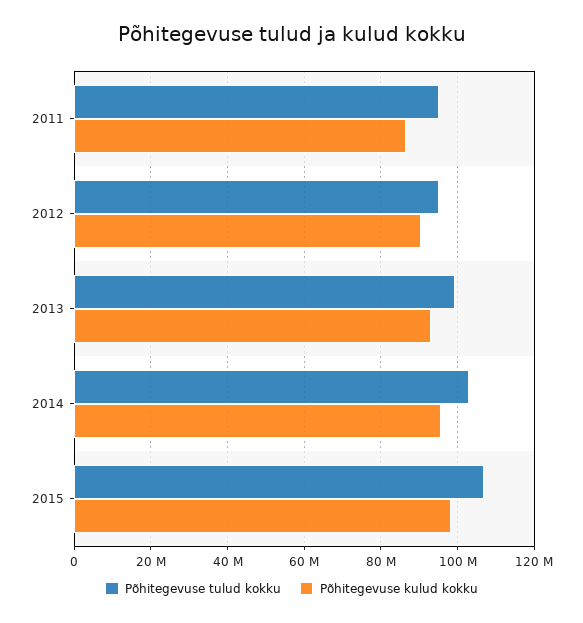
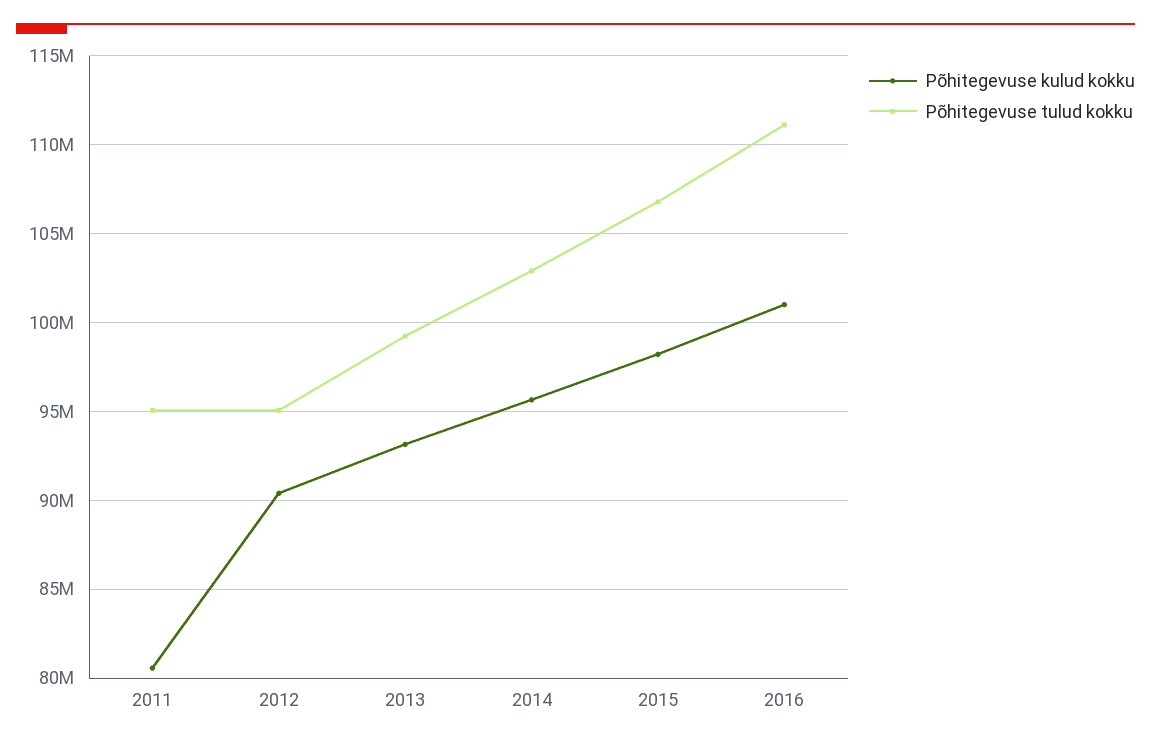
Põhitegevuse kulud kokku, 2011: 86000000 -> 80500000
Põhitegevuse kulud kokku, 2016: none -> 101000000
Põhitegevuse tulud kokku, 2016: none -> 111000000

